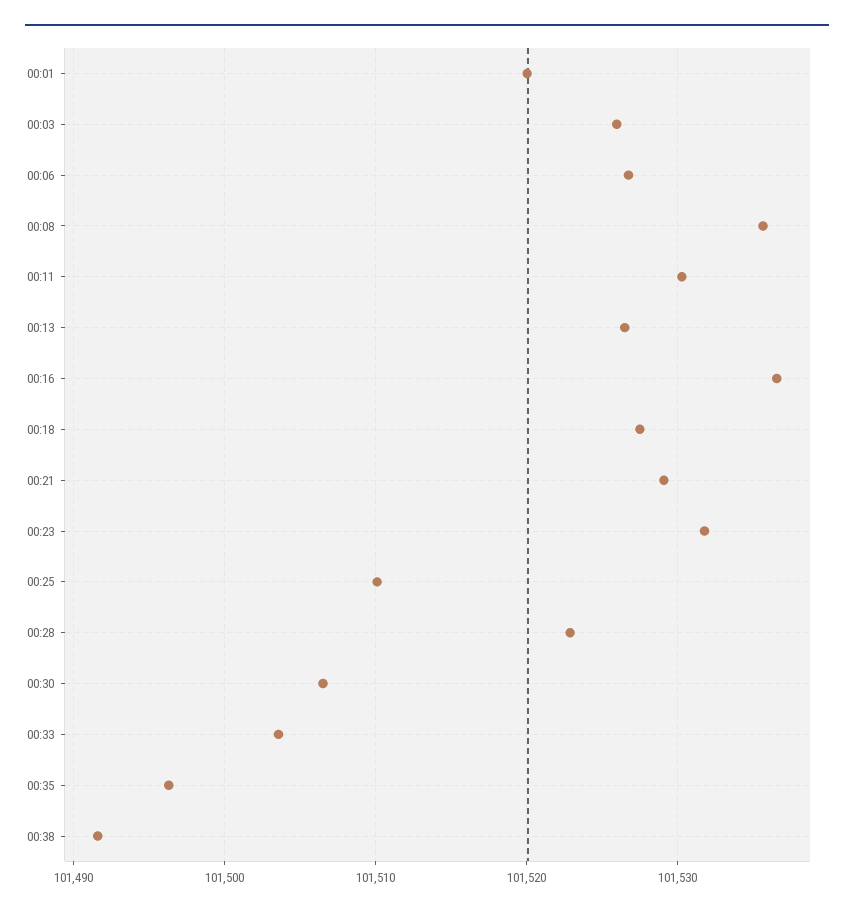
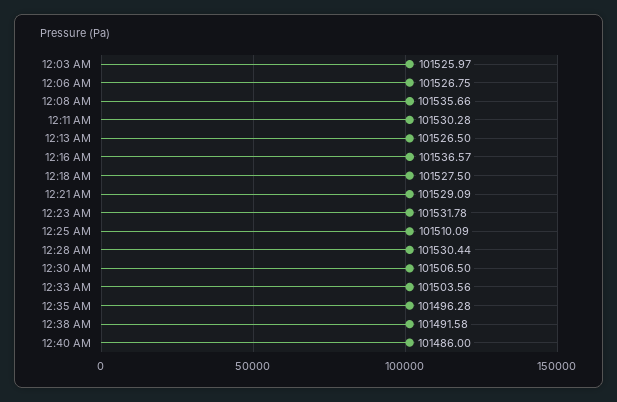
00:01: 101520 -> none
00:28: 101523 -> 101530.44
12:40 AM: none -> 101486

